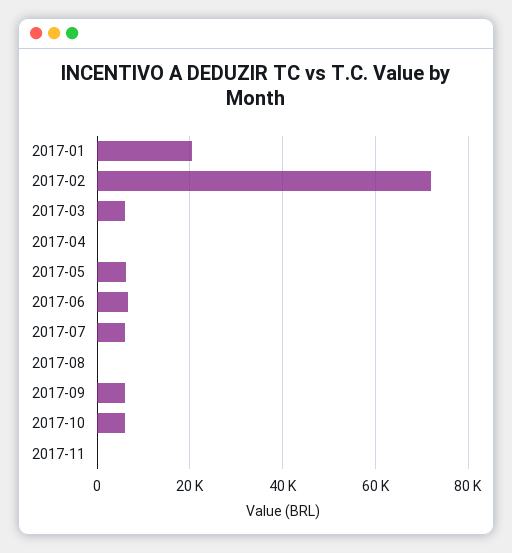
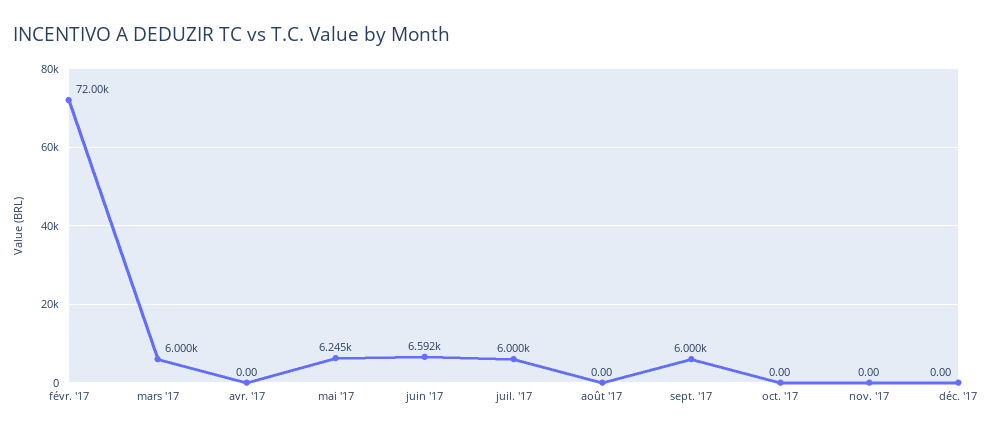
2017-01: 20000 -> none
2017-10: 6000 -> 0
déc. '17: none -> 0

